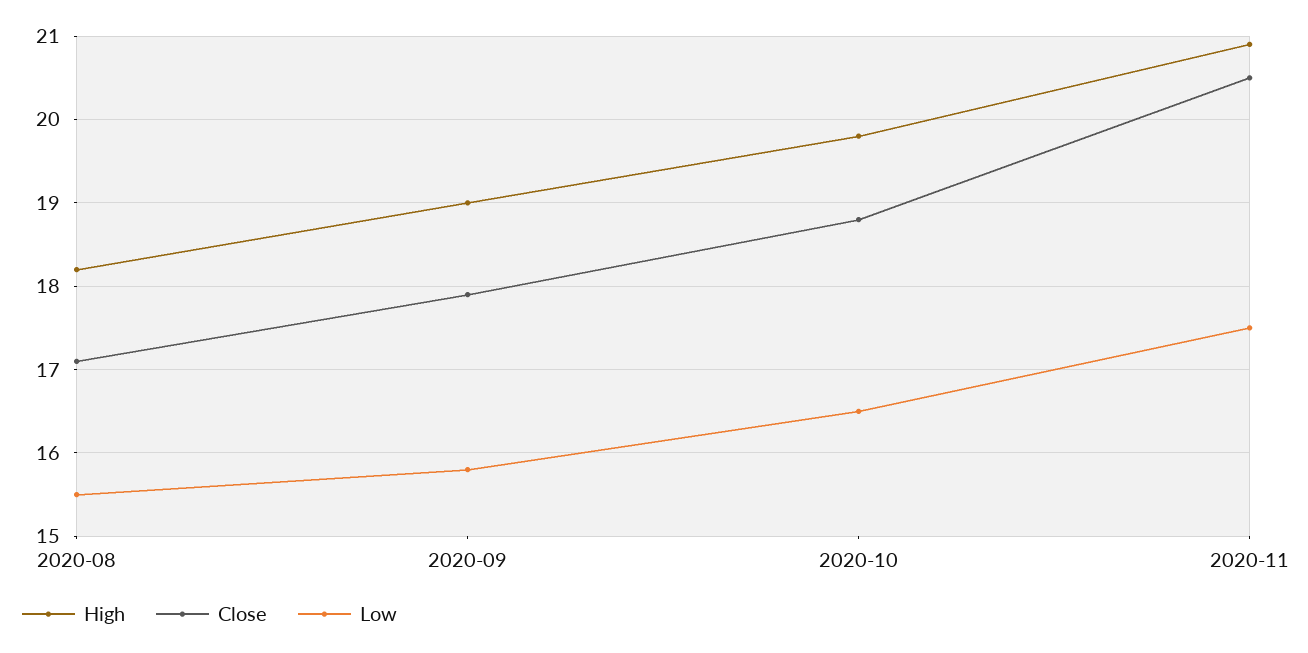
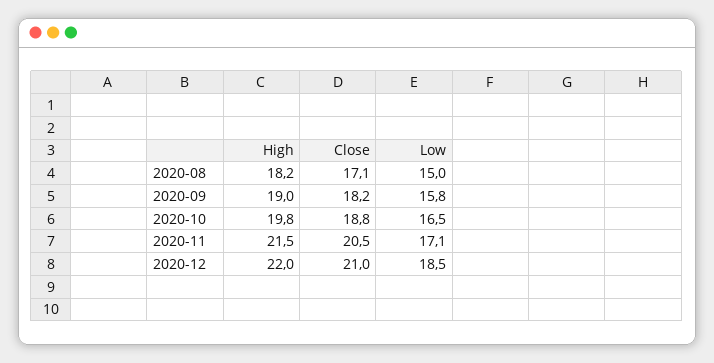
Low, 2020-08: 15.5 -> 15
Close, 2020-09: 17.9 -> 18.2
High, 2020-11: 20.9 -> 21.5
Low, 2020-11: 17.5 -> 17.1
High, 2020-12: none -> 22
Close, 2020-12: none -> 21
Low, 2020-12: none -> 18.5

